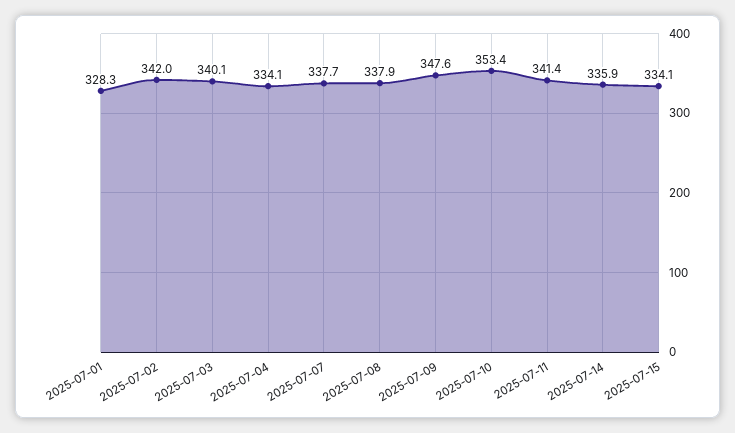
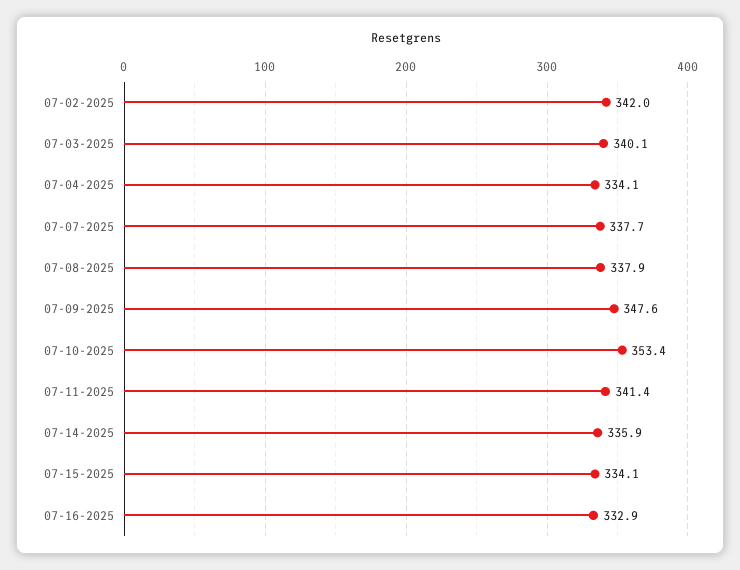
2025-07-01: 328.3 -> none
07-16-2025: none -> 332.9

